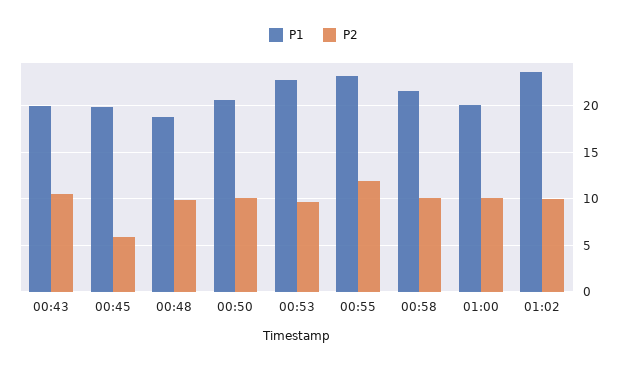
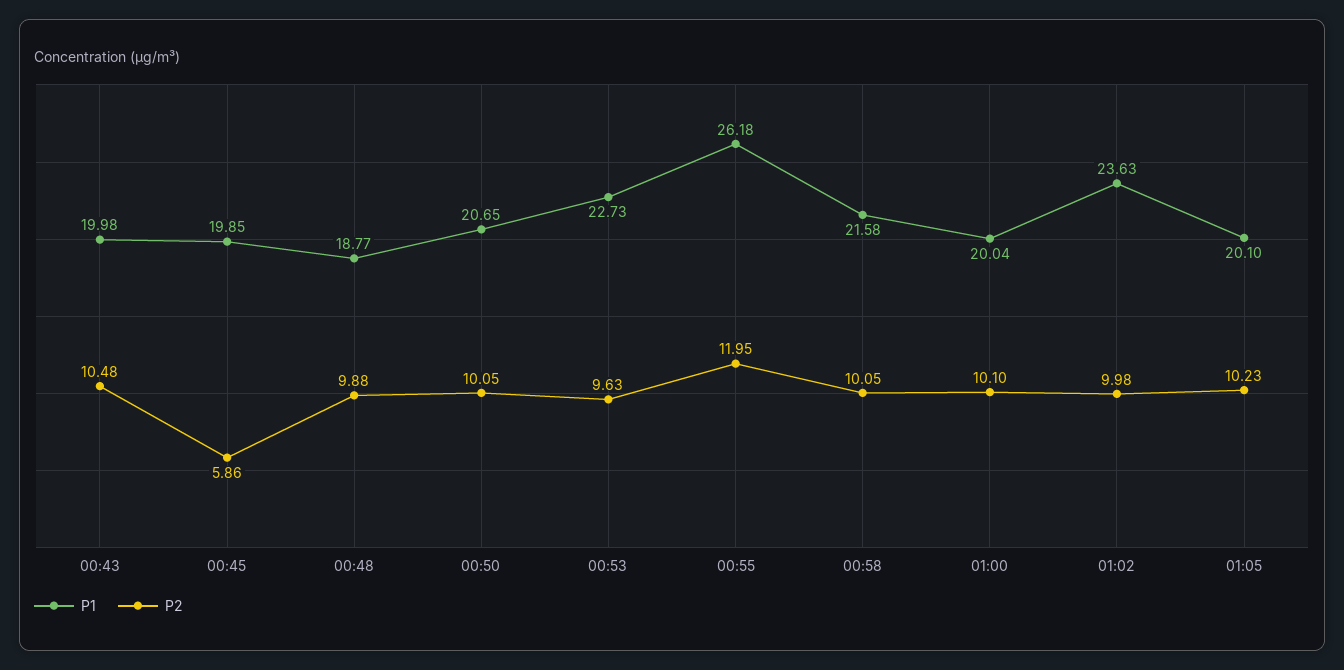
P1, 00:55: 23 -> 26.18
P1, 01:05: none -> 20.1
P2, 01:05: none -> 10.23

